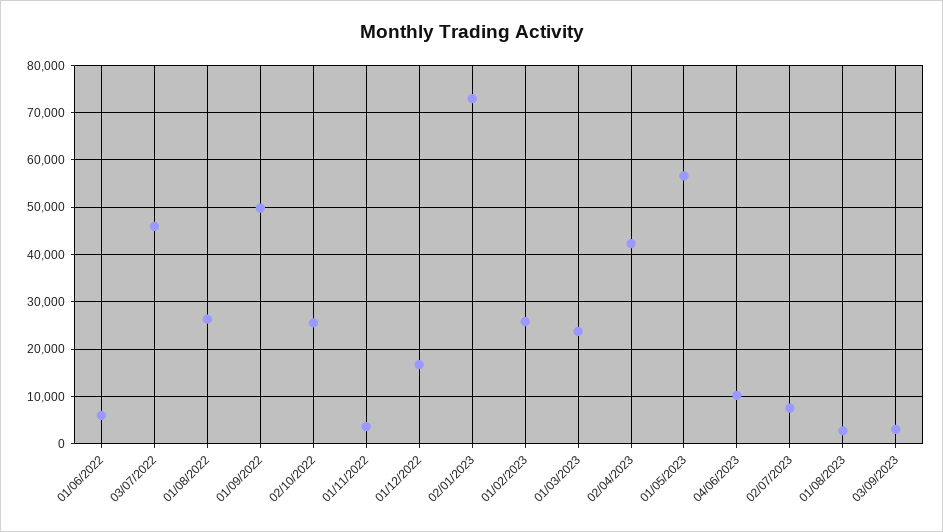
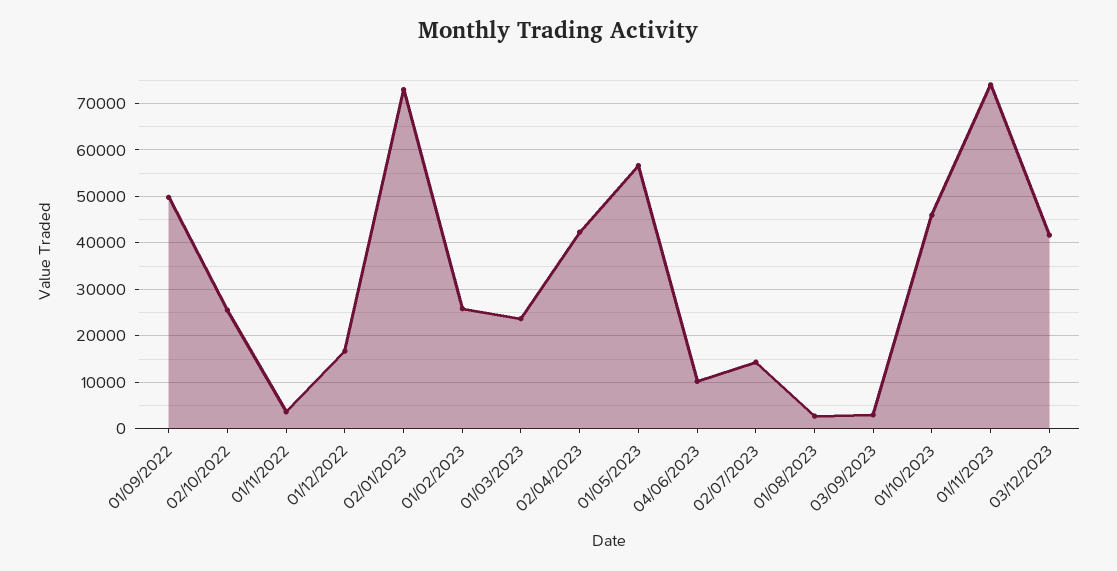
01/06/2022: 6000 -> none
03/07/2022: 46000 -> none
01/08/2022: 26000 -> none
02/07/2023: 8000 -> 14000
01/10/2023: none -> 46000
01/11/2023: none -> 74000
03/12/2023: none -> 42000

